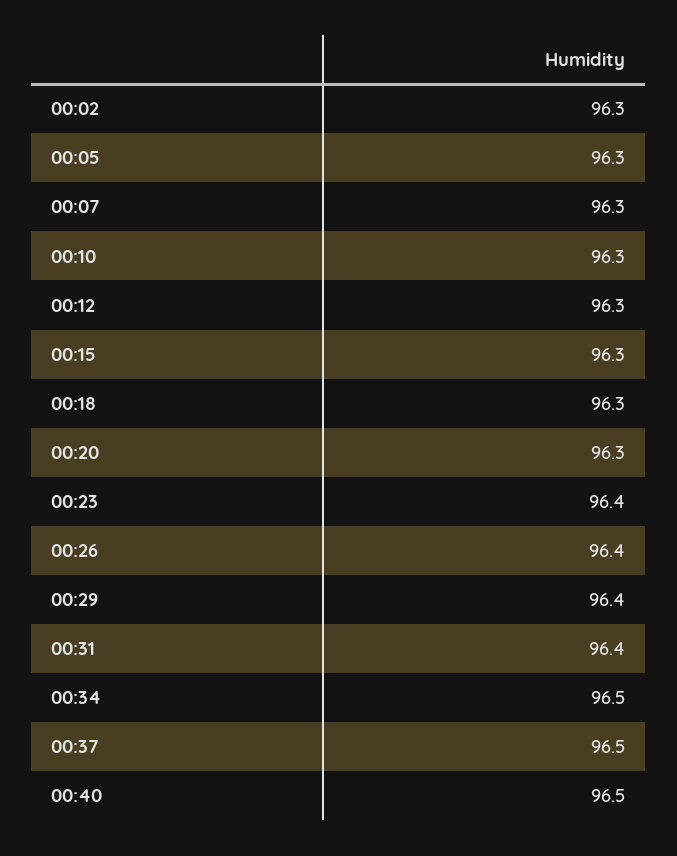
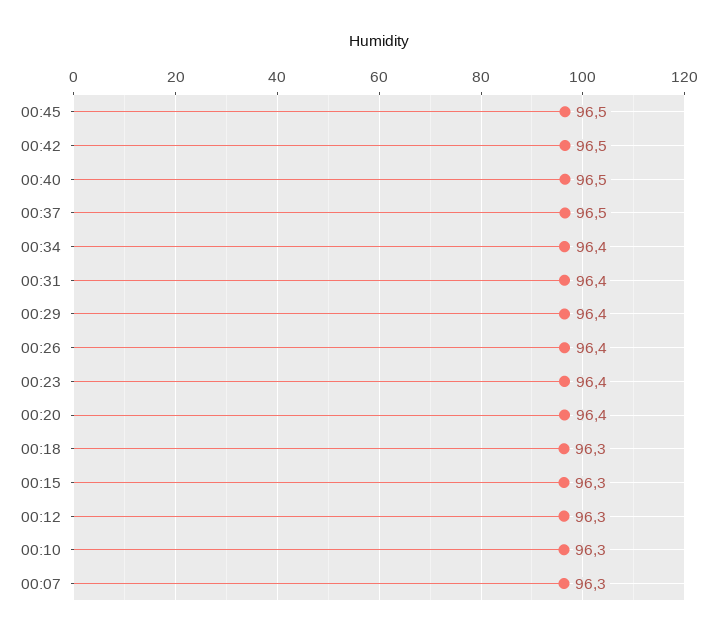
00:02: 96.3 -> none
00:05: 96.3 -> none
00:20: 96.3 -> 96.4
00:34: 96.5 -> 96.4
00:45: none -> 96.5
00:42: none -> 96.5

